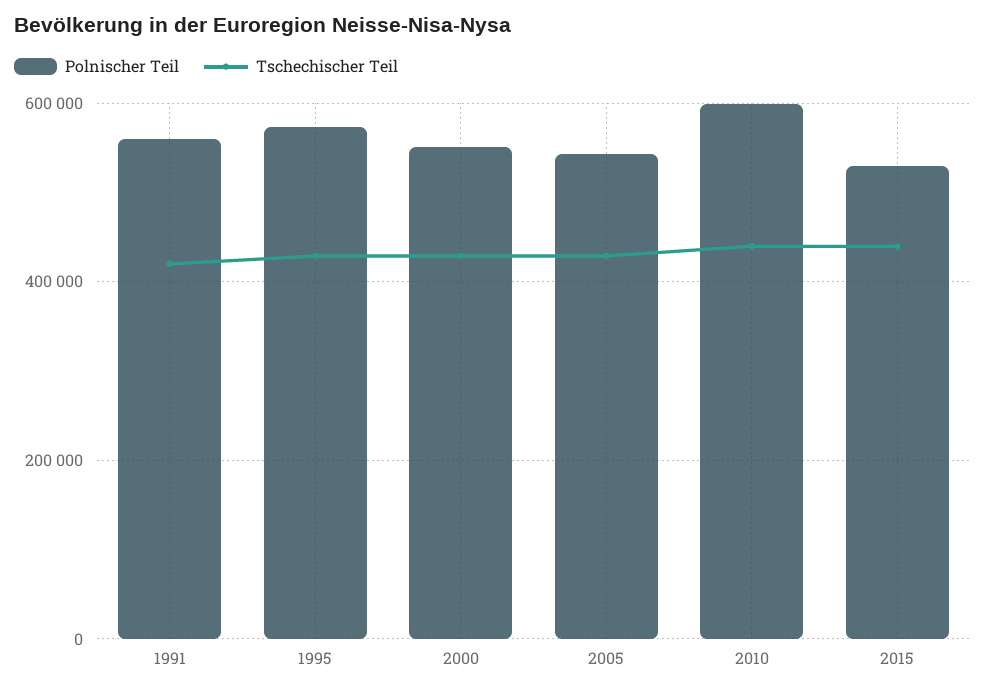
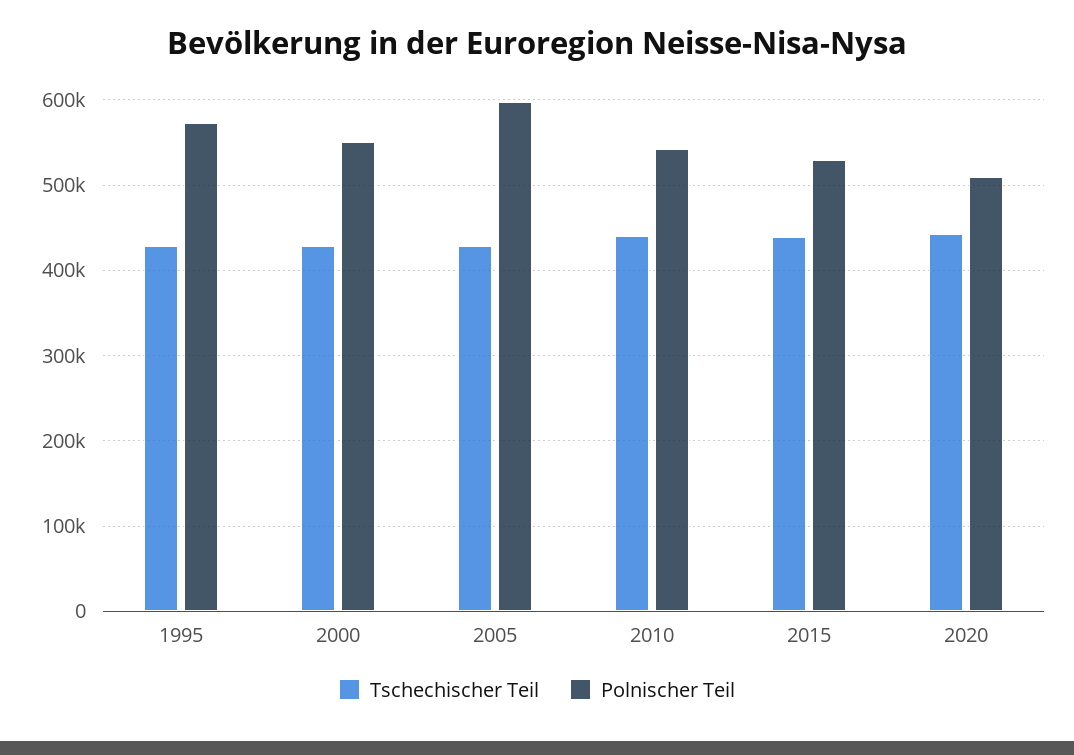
Polnischer Teil, 1991: 560000 -> none
Tschechischer Teil, 1991: 420000 -> none
Polnischer Teil, 2005: 540000 -> 600000
Polnischer Teil, 2010: 600000 -> 540000
Tschechischer Teil, 2020: none -> 440000
Polnischer Teil, 2020: none -> 510000

